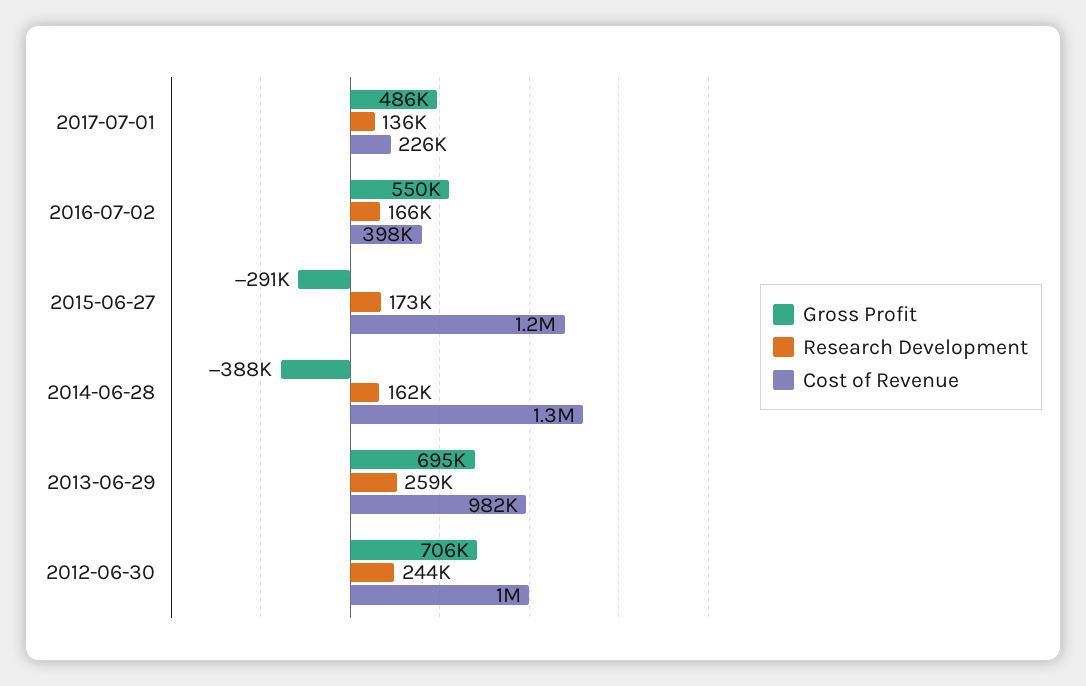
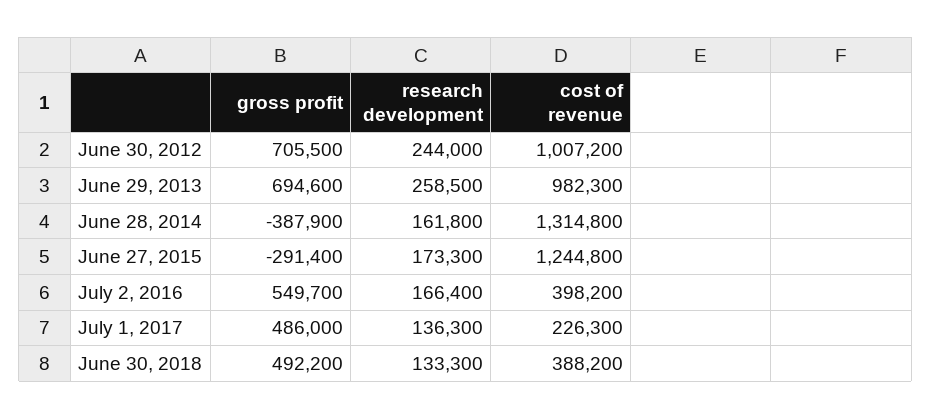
Gross Profit, June 30, 2018: none -> 492200
Research Development, June 30, 2018: none -> 133300
Cost of Revenue, June 30, 2018: none -> 388200

